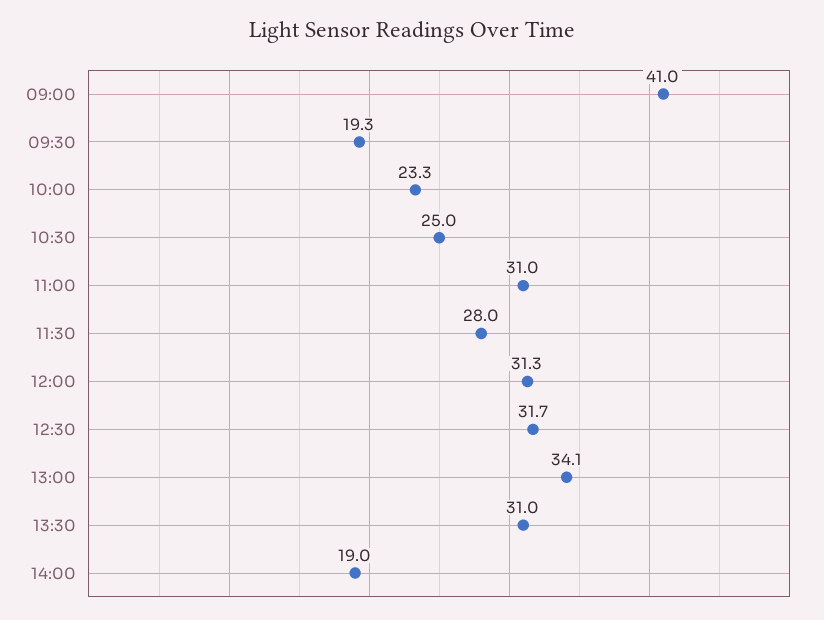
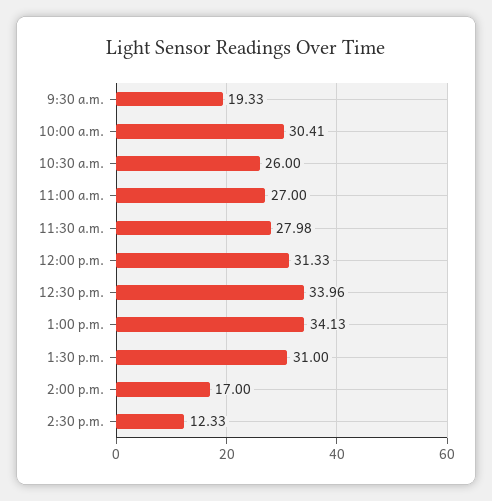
09:00: 41 -> none
10:00: 23.3 -> 30.41
10:30: 25 -> 26
11:00: 31 -> 27
12:30: 31.7 -> 33.96
14:00: 19 -> 17
2:30 p.m.: none -> 12.33

